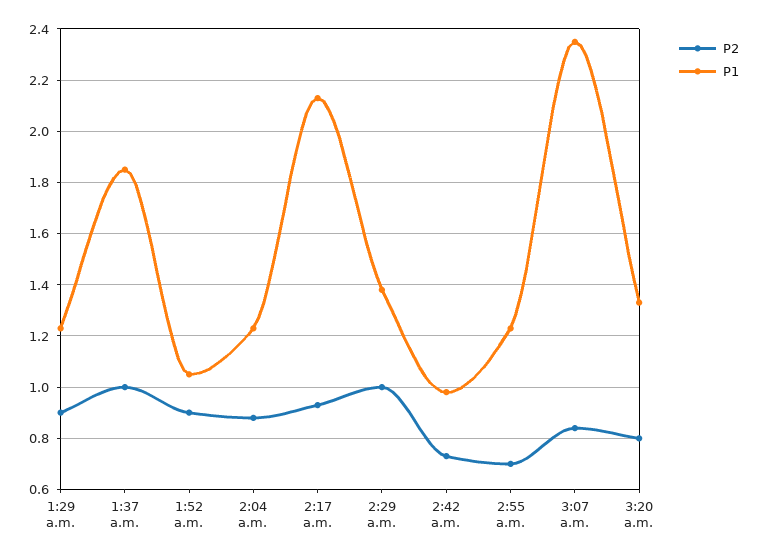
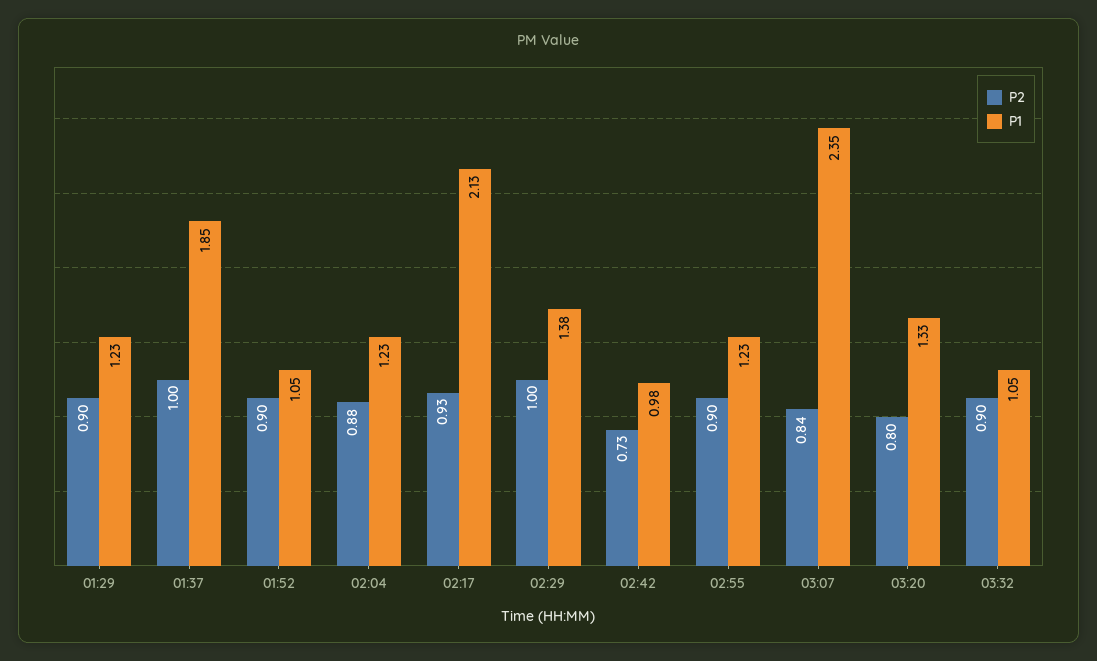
P2, 2:55 a.m.: 0.7 -> 0.9
P2, 03:32: none -> 0.9
P1, 03:32: none -> 1.05

